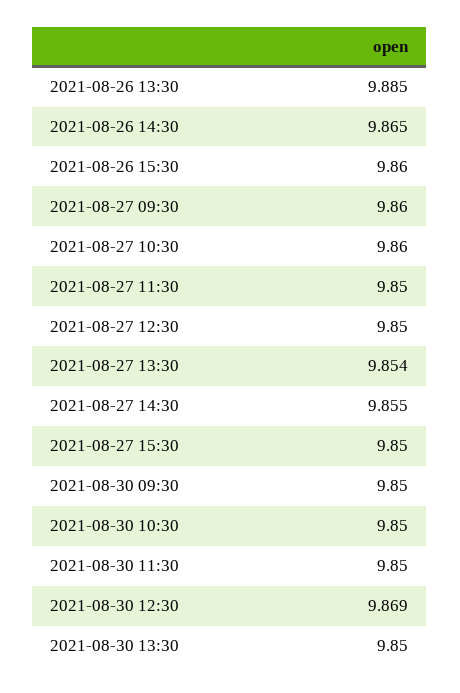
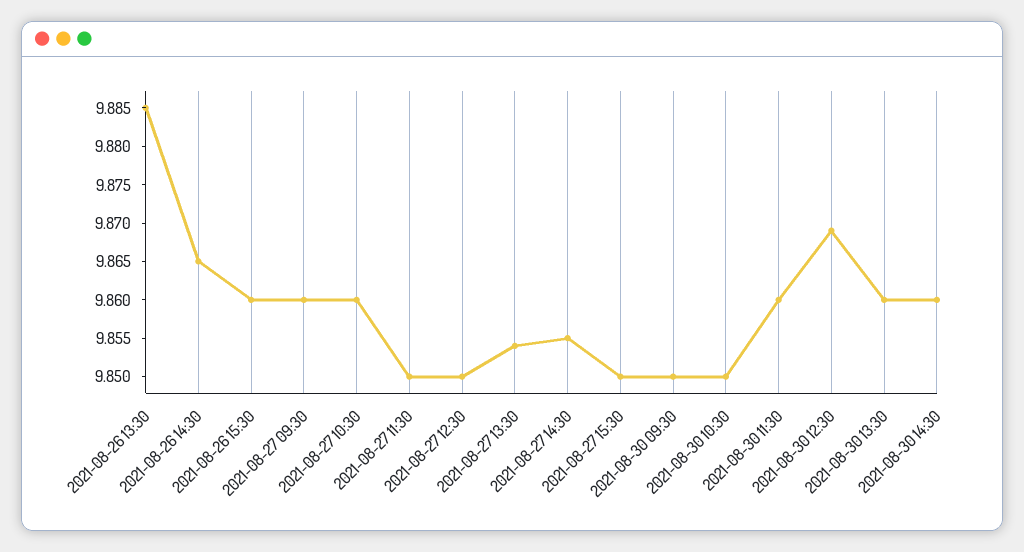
2021-08-30 11:30: 9.85 -> 9.86
2021-08-30 13:30: 9.85 -> 9.86
2021-08-30 14:30: none -> 9.86

